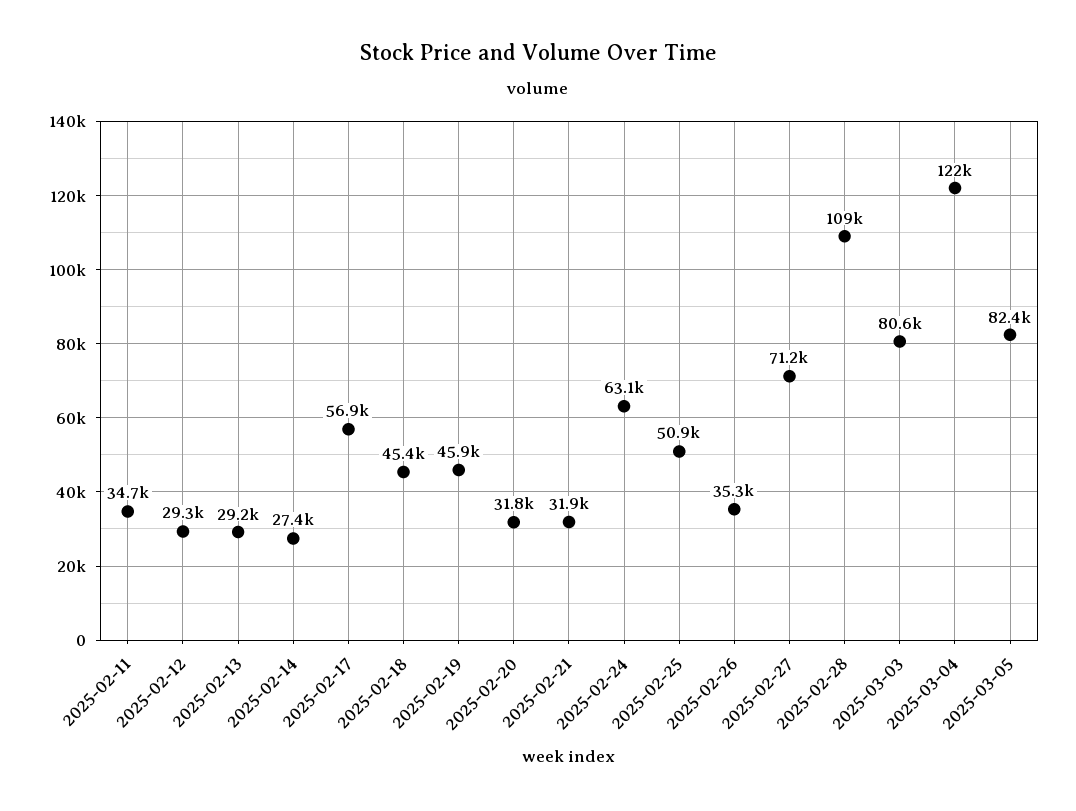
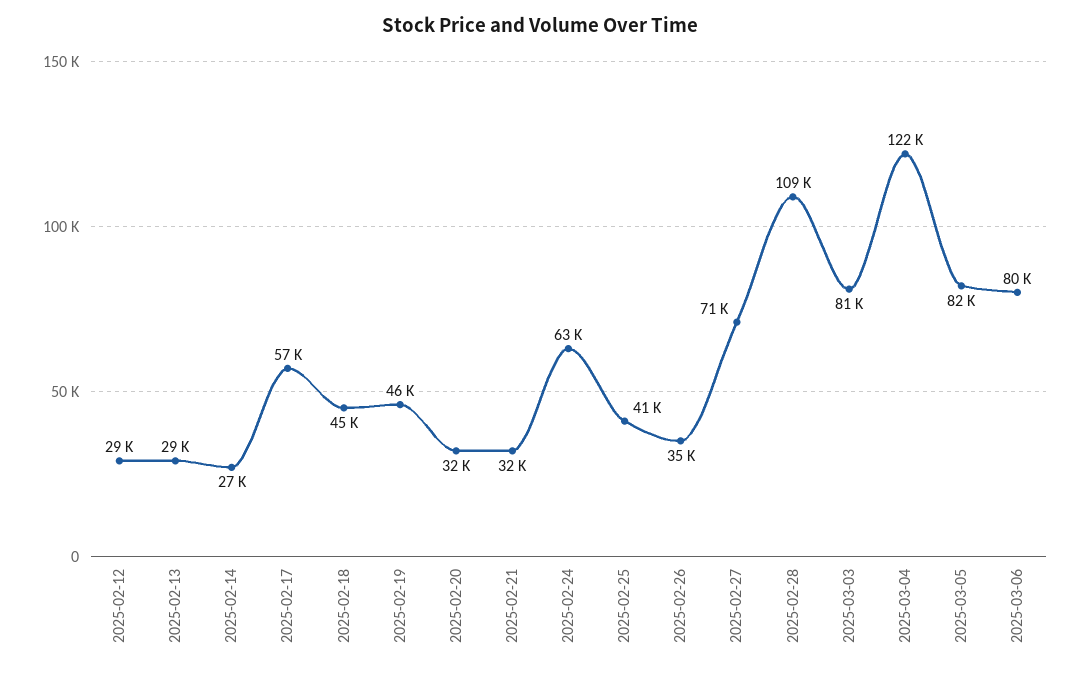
2025-02-11: 34700 -> none
2025-02-25: 50900 -> 41000
2025-03-06: none -> 80000

